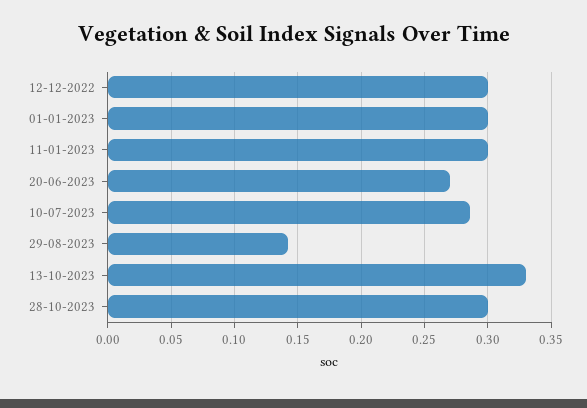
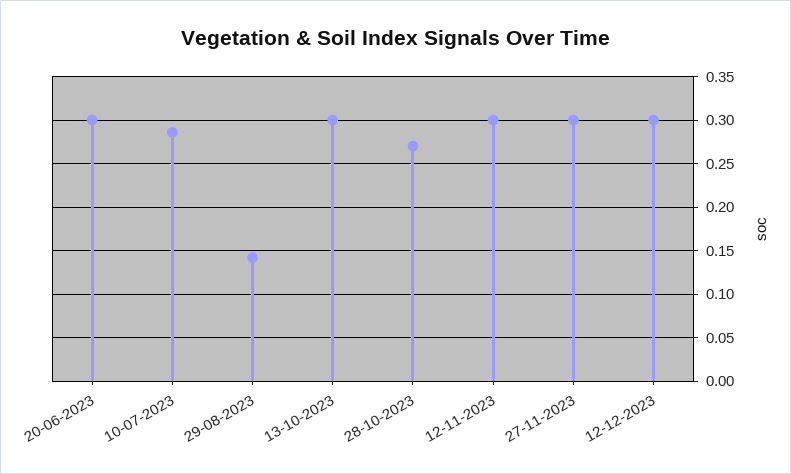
12-12-2022: 0.3 -> none
01-01-2023: 0.3 -> none
11-01-2023: 0.3 -> none
20-06-2023: 0.27 -> 0.3
13-10-2023: 0.33 -> 0.3
28-10-2023: 0.3 -> 0.27
12-11-2023: none -> 0.3
27-11-2023: none -> 0.3
12-12-2023: none -> 0.3

